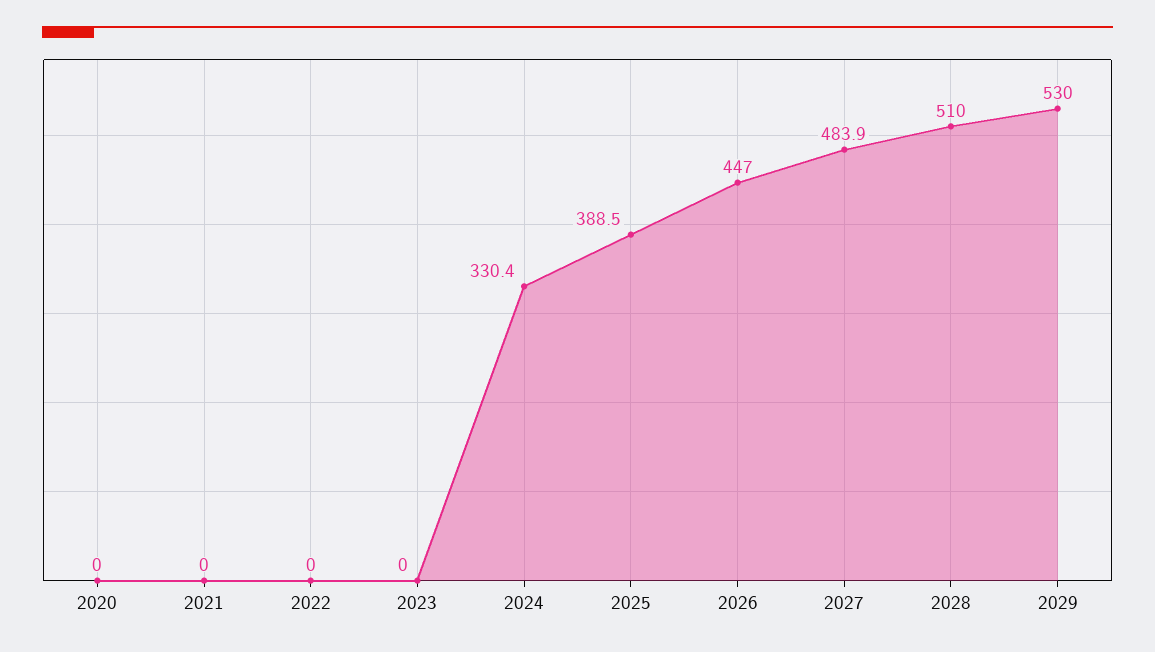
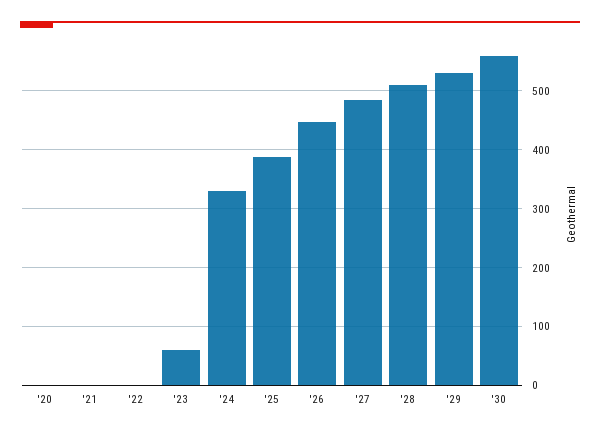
2023: 0 -> 60
'30: none -> 560

